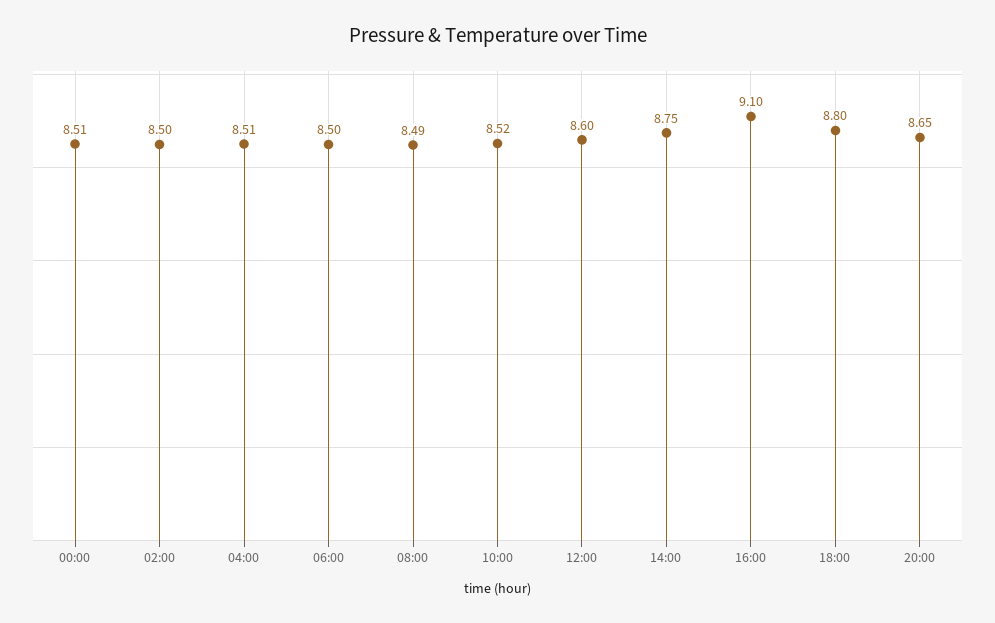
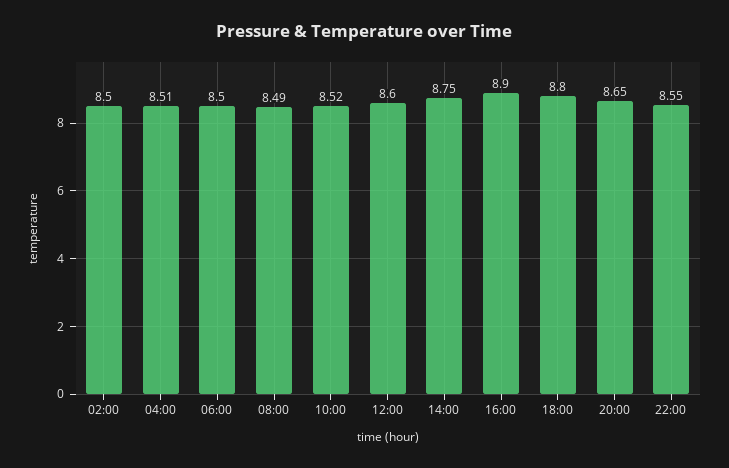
00:00: 8.51 -> none
16:00: 9.1 -> 8.9
22:00: none -> 8.55

